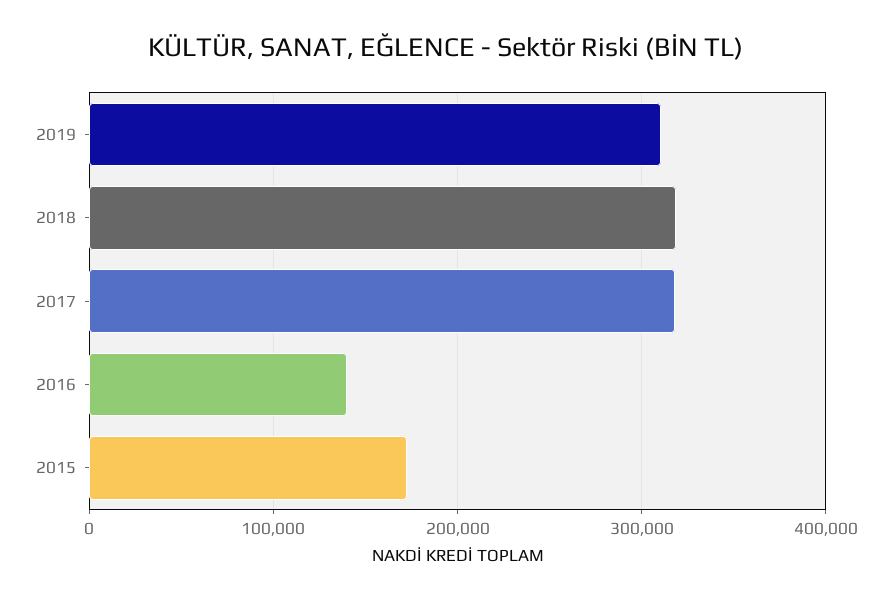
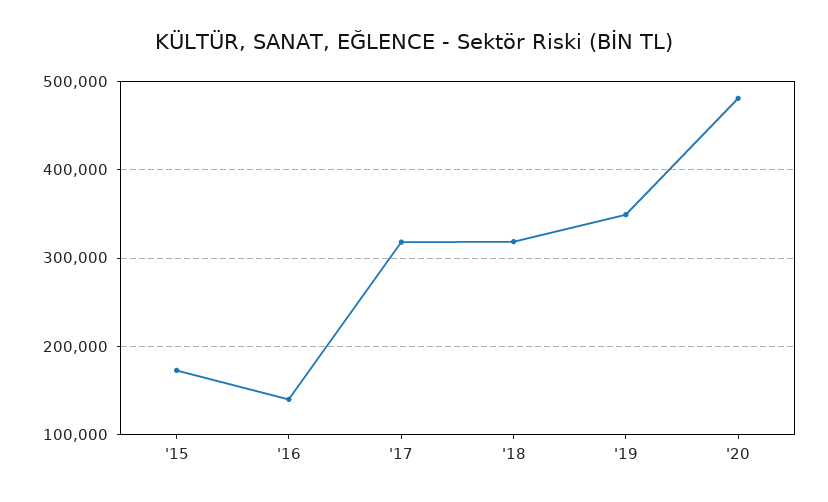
2019: 310000 -> 350000
'20: none -> 480000

